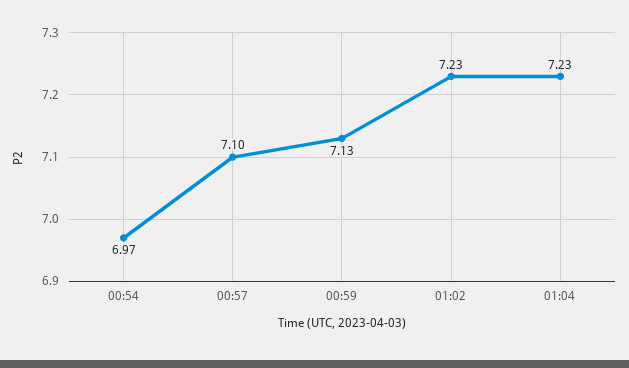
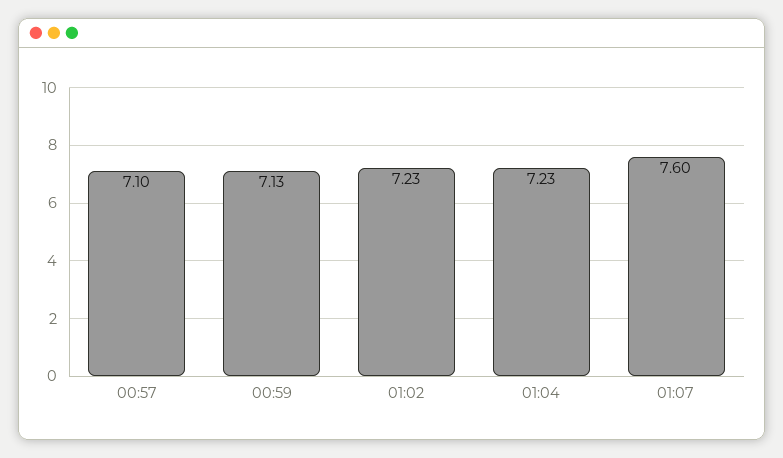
00:54: 6.97 -> none
01:07: none -> 7.6

